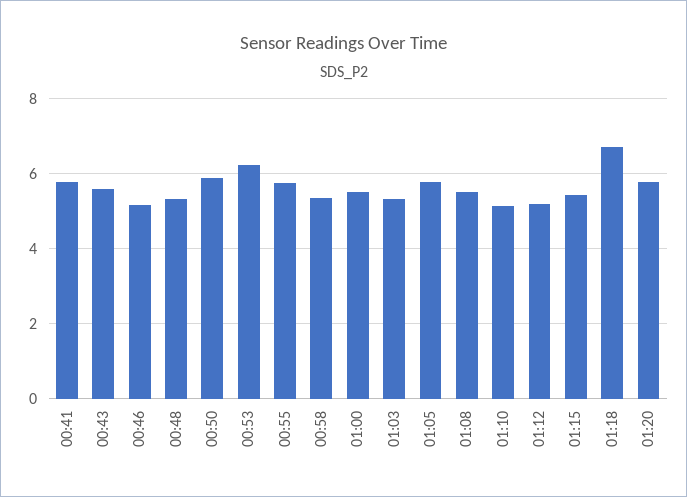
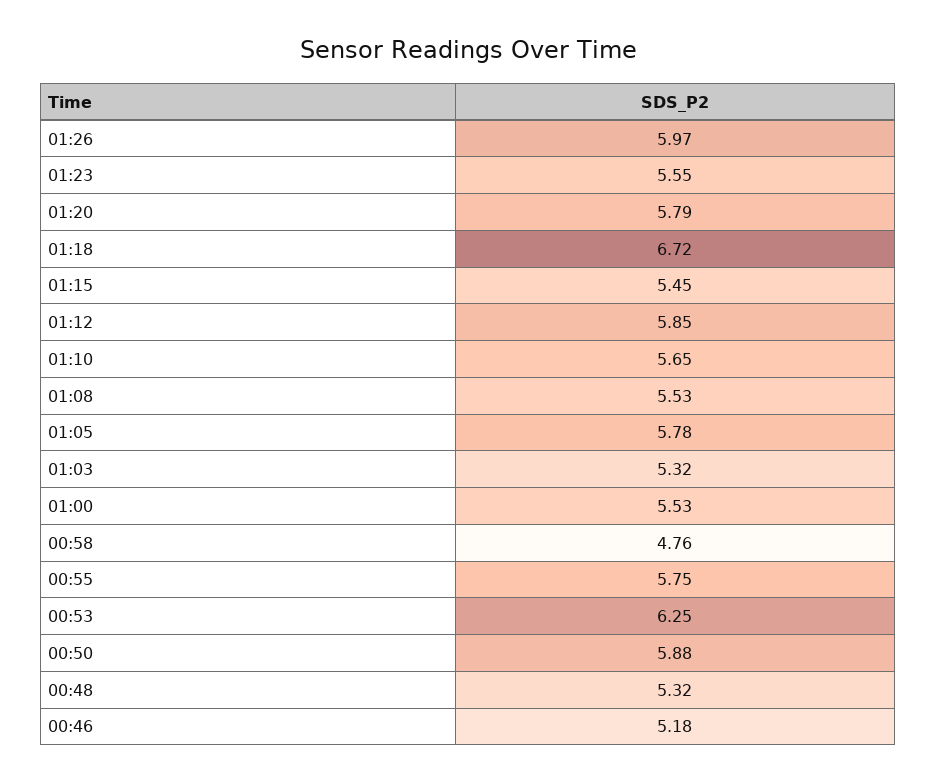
00:41: 5.8 -> none
00:43: 5.6 -> none
00:58: 5.4 -> 4.76
01:10: 5.2 -> 5.65
01:12: 5.2 -> 5.85
01:26: none -> 5.97
01:23: none -> 5.55

